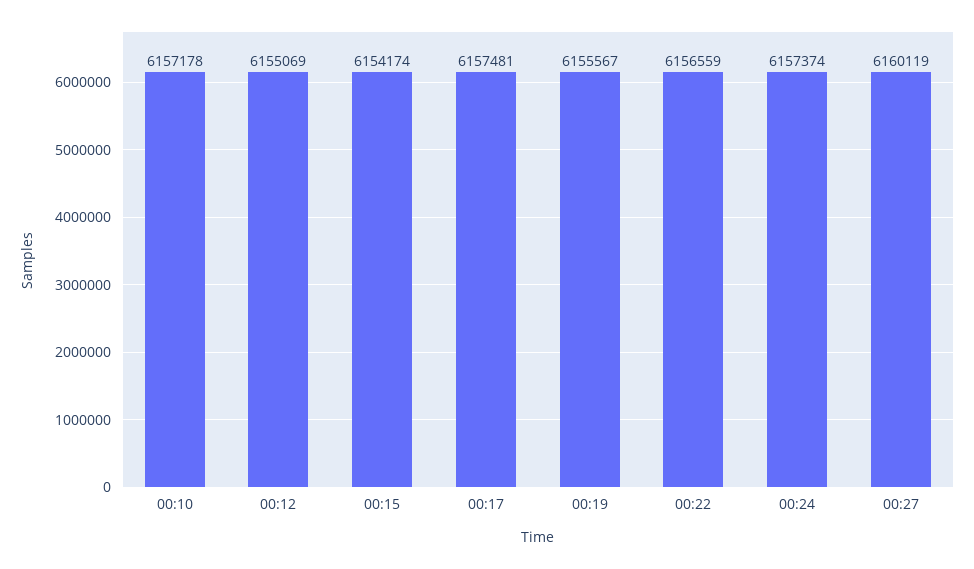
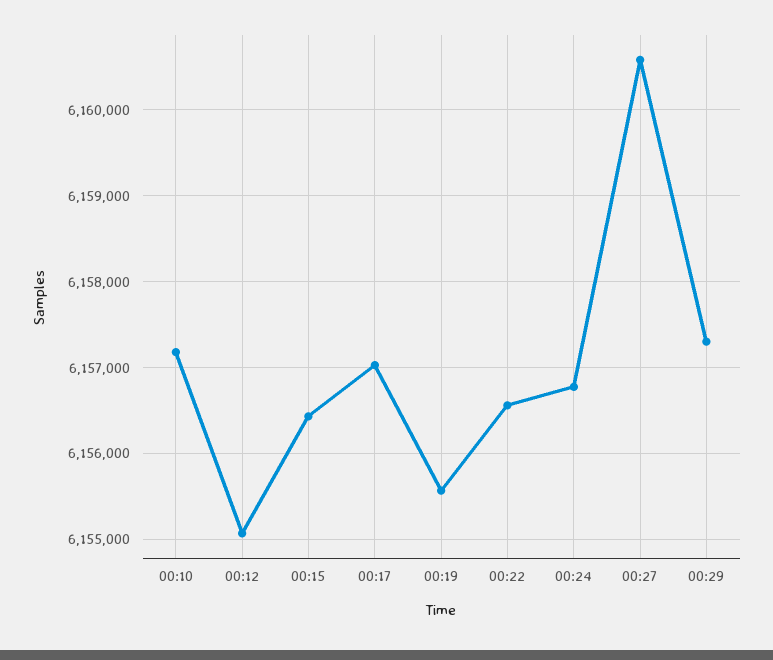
00:15: 6154174 -> 6156400
00:17: 6157481 -> 6157000
00:24: 6157374 -> 6156800
00:27: 6160119 -> 6160600
00:29: none -> 6157300

